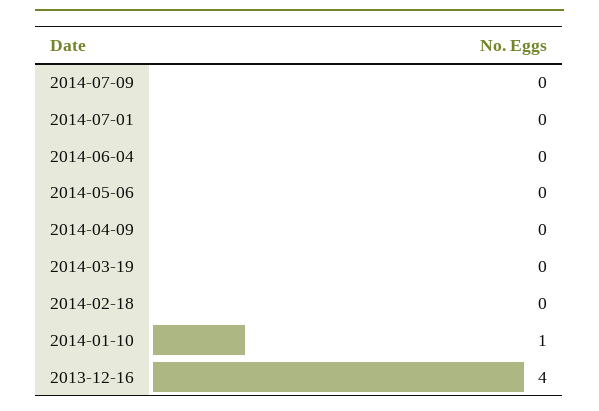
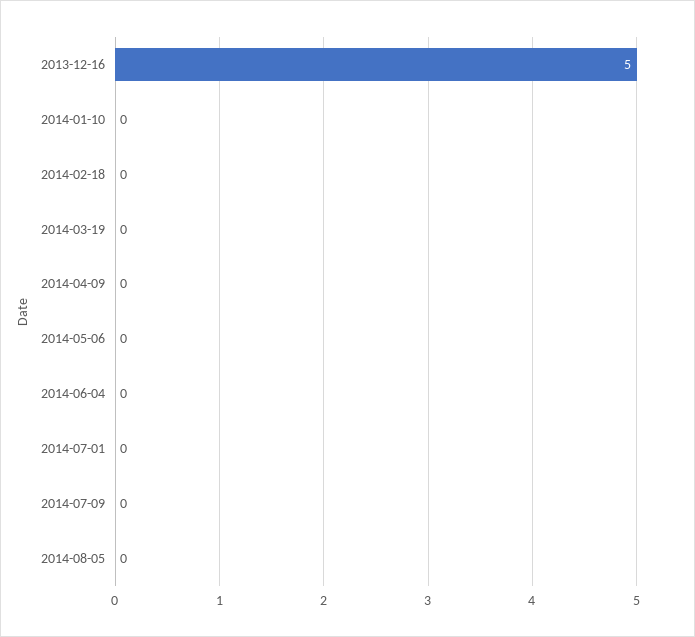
2014-01-10: 1 -> 0
2013-12-16: 4 -> 5
2014-08-05: none -> 0

